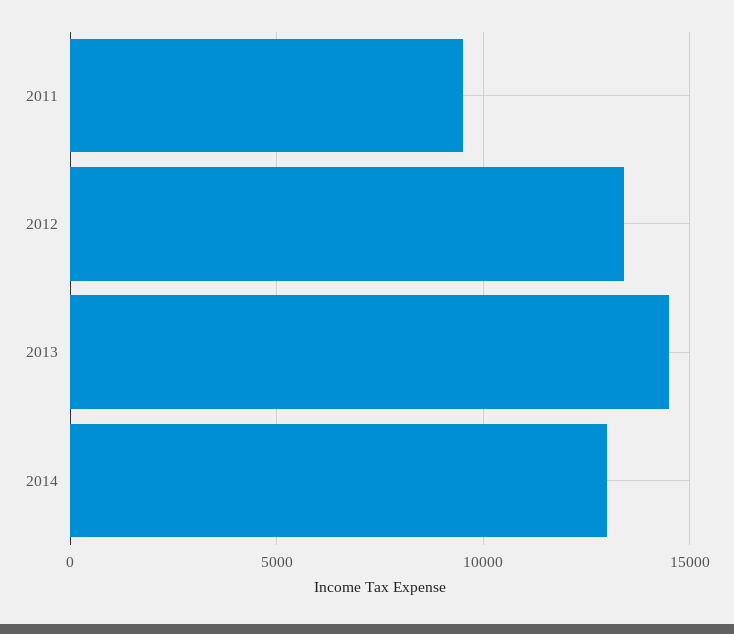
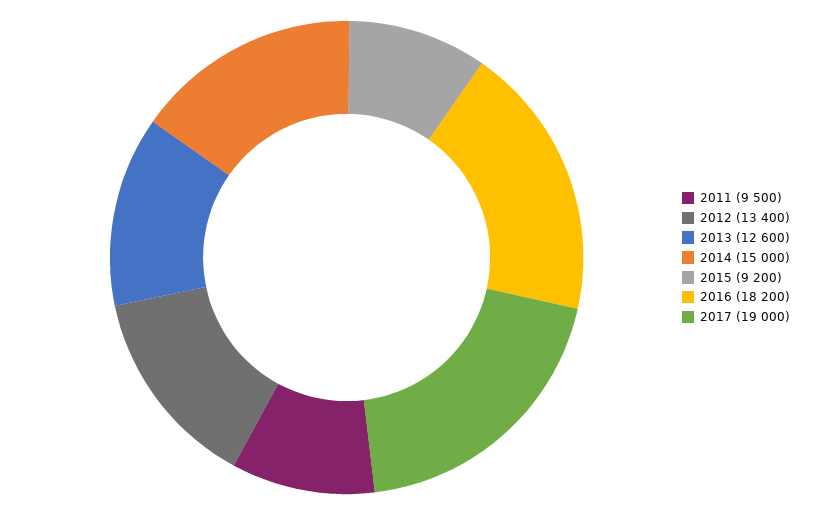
2013: 14500 -> 12600
2014: 13000 -> 15000
2015: none -> 9200
2016: none -> 18200
2017: none -> 19000

